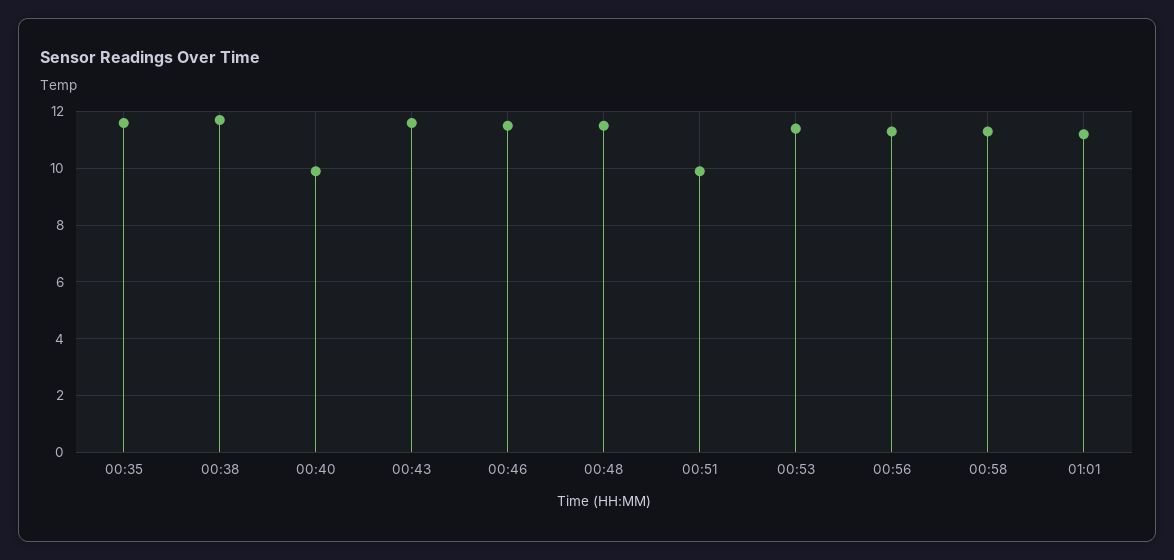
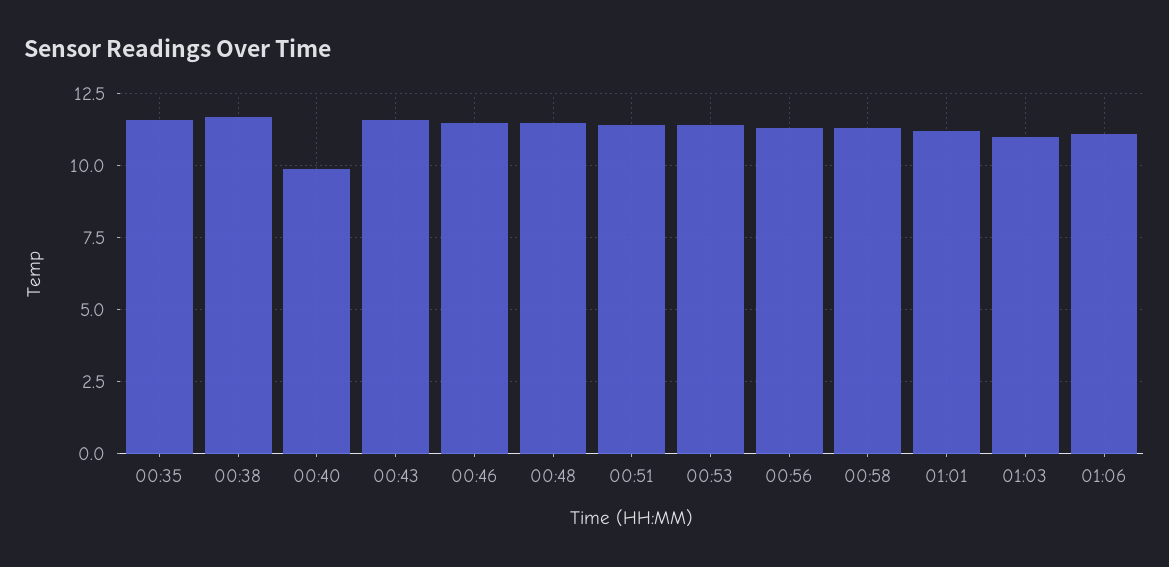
00:51: 10 -> 11.5
01:03: none -> 11
01:06: none -> 11

